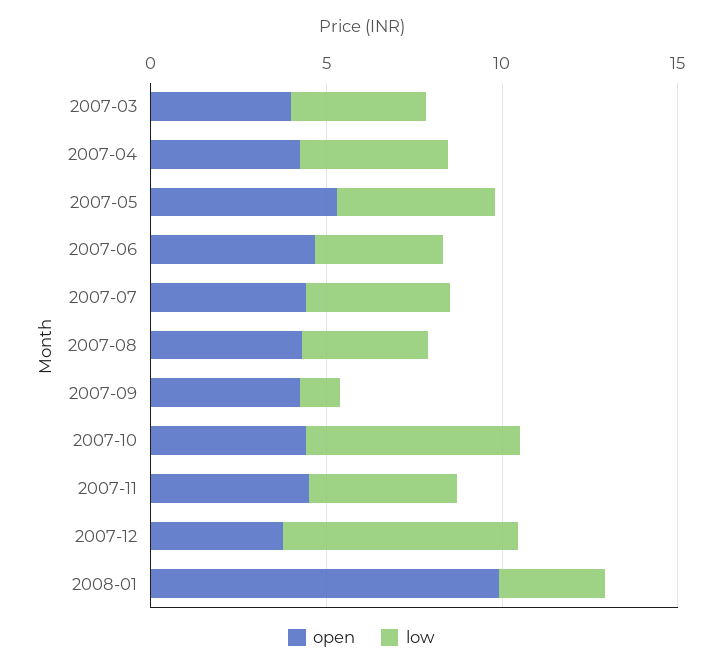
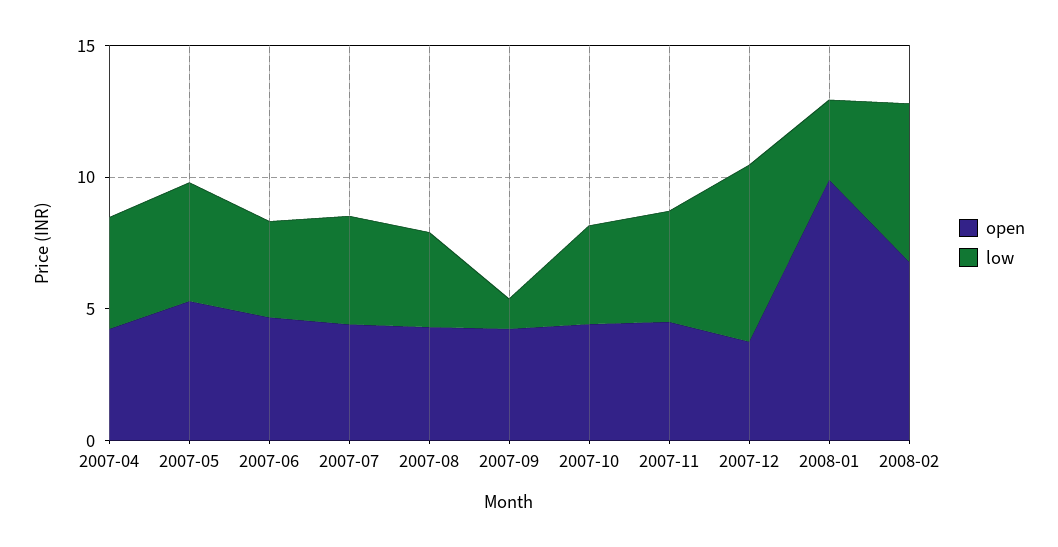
open, 2007-03: 4 -> none
low, 2007-03: 4 -> none
low, 2007-10: 6 -> 4
open, 2008-02: none -> 7
low, 2008-02: none -> 6

